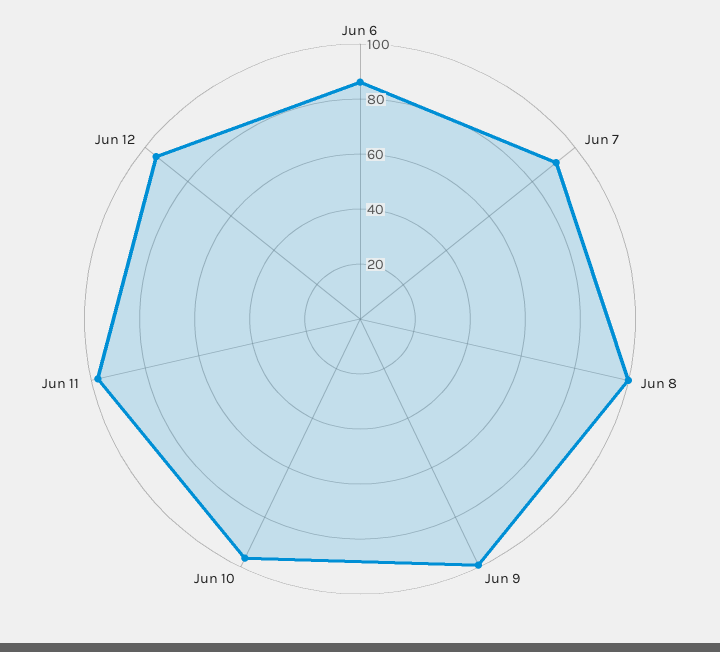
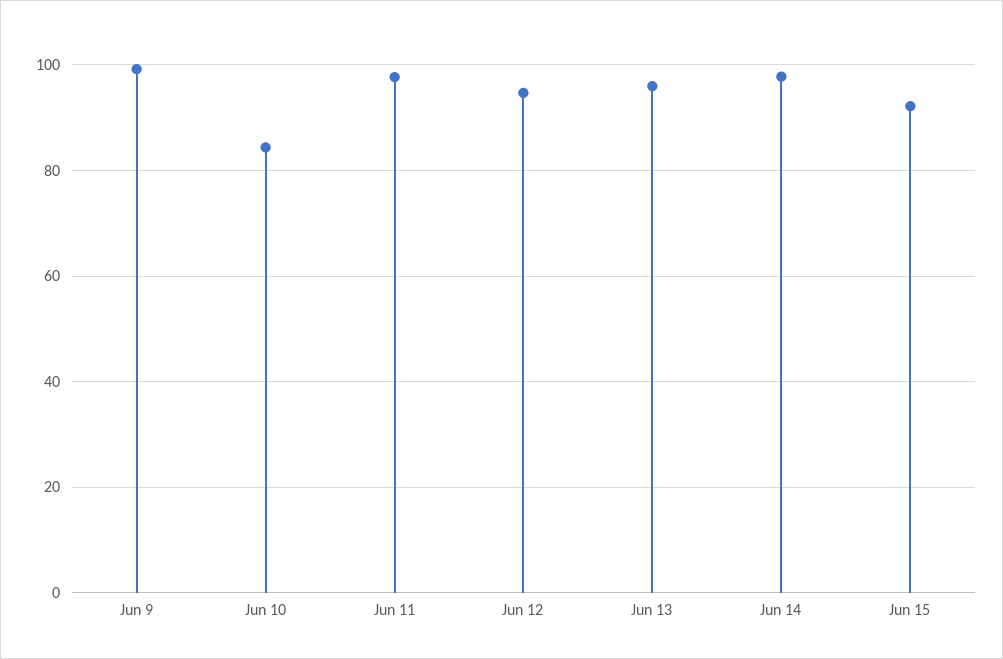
Jun 6: 85 -> none
Jun 7: 90 -> none
Jun 8: 100 -> none
Jun 10: 95 -> 84
Jun 13: none -> 96
Jun 14: none -> 98
Jun 15: none -> 92

